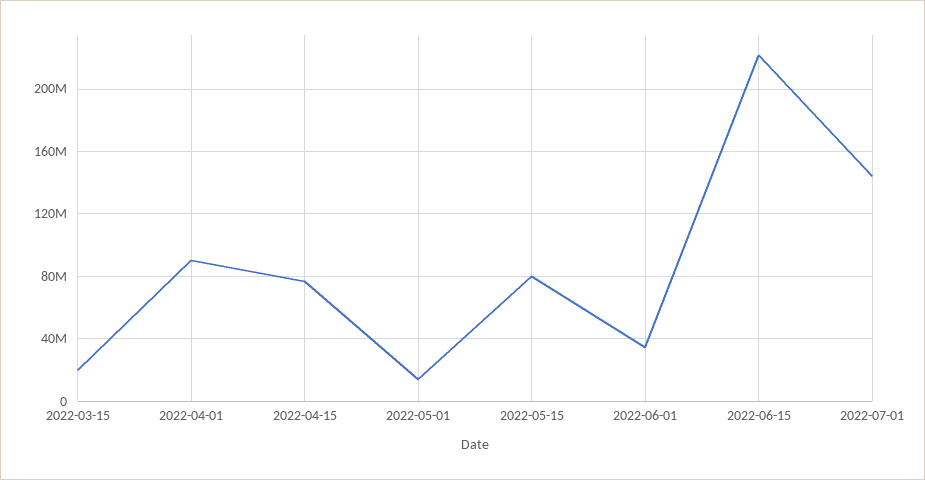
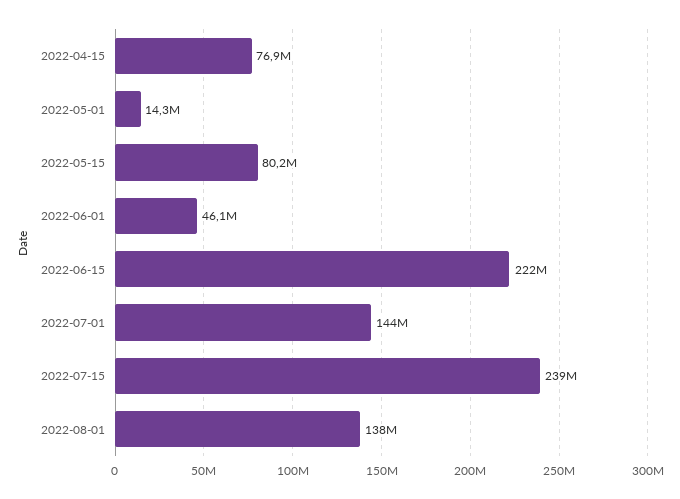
2022-03-15: 20000000 -> none
2022-04-01: 90000000 -> none
2022-06-01: 35000000 -> 46100000
2022-07-15: none -> 239000000
2022-08-01: none -> 138000000

